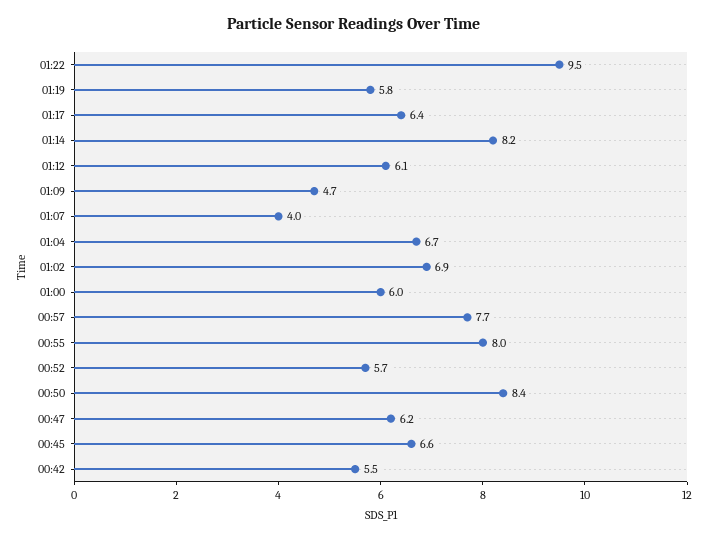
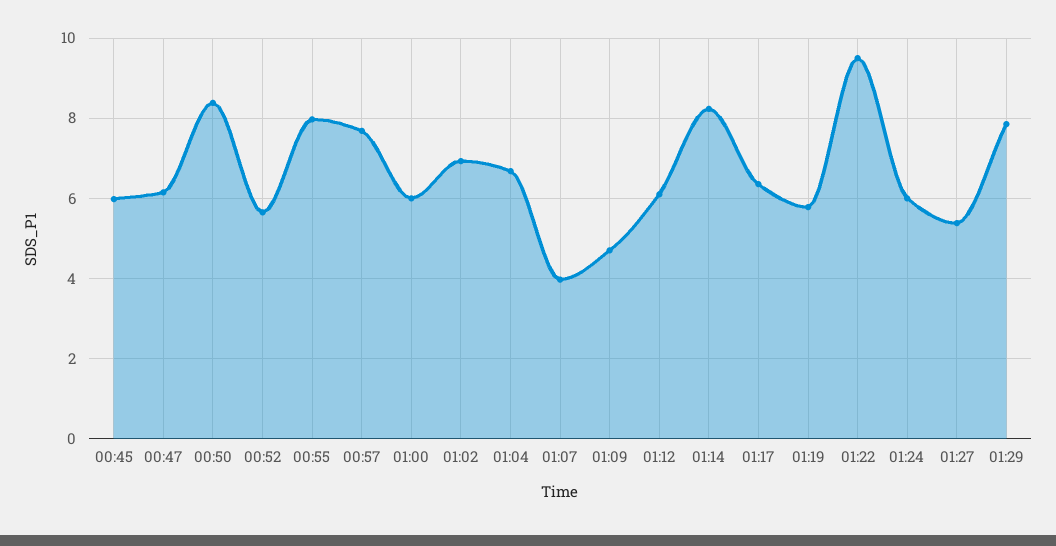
00:45: 6.6 -> 6
00:42: 5.5 -> none
01:24: none -> 6
01:27: none -> 5.4
01:29: none -> 7.8

